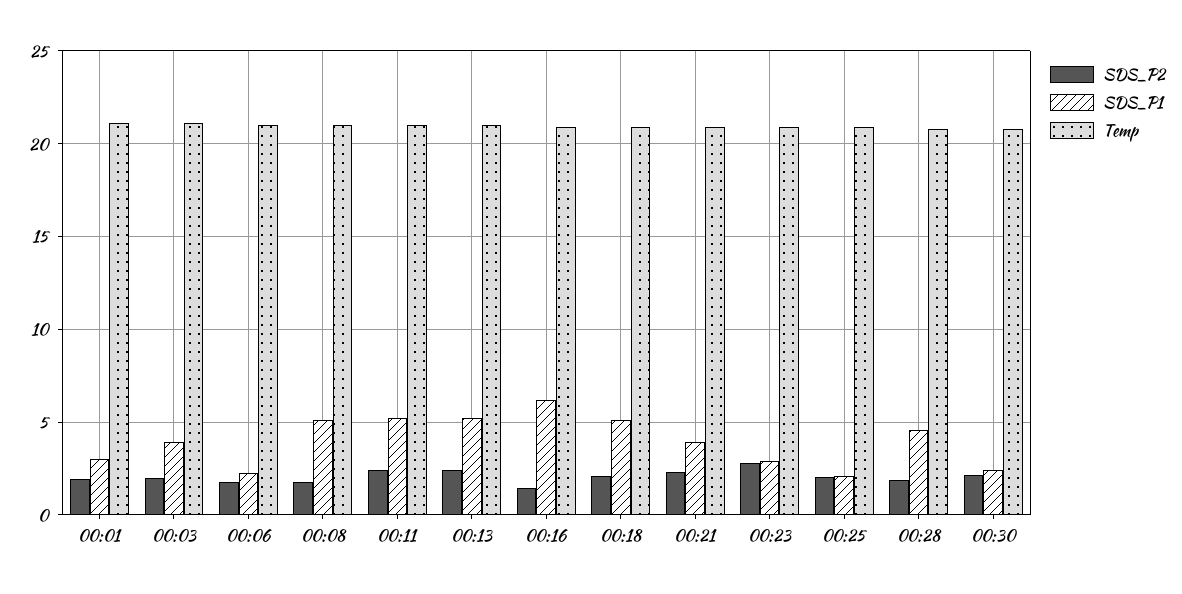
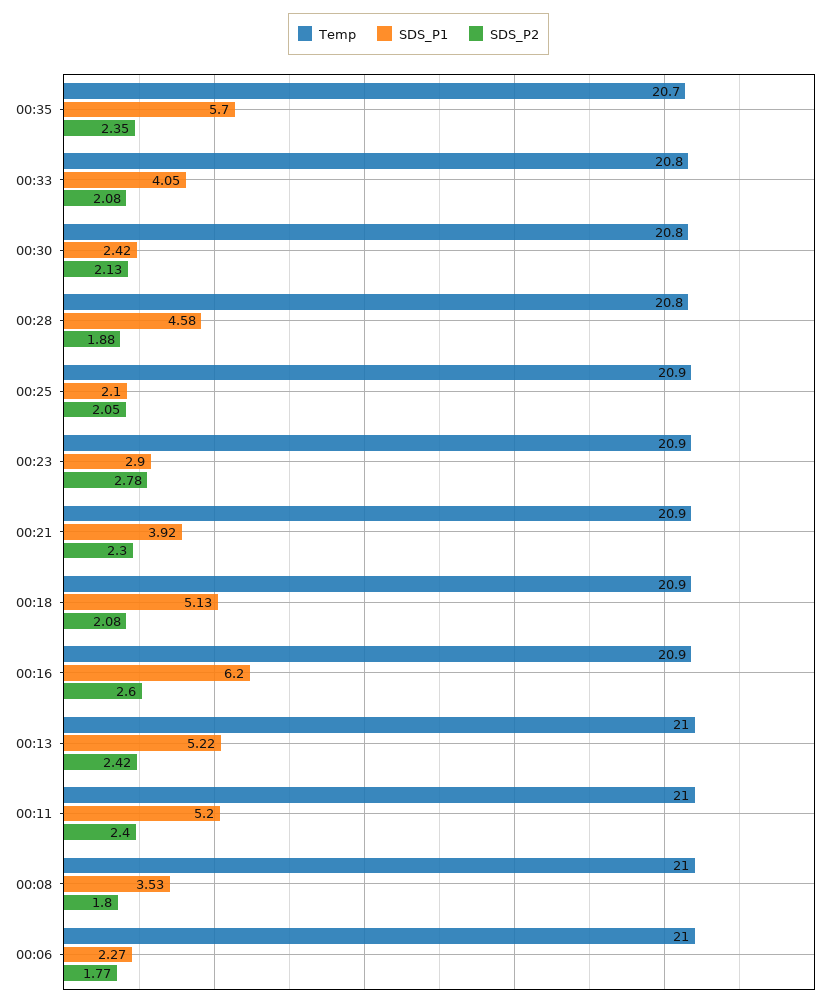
SDS_P2, 00:01: 2 -> none
SDS_P1, 00:01: 3 -> none
Temp, 00:01: 21 -> none
SDS_P2, 00:03: 2 -> none
SDS_P1, 00:03: 4 -> none
Temp, 00:03: 21 -> none
SDS_P1, 00:08: 5 -> 3.53
SDS_P2, 00:16: 1.5 -> 2.6
Temp, 00:35: none -> 20.7
SDS_P1, 00:35: none -> 5.7
SDS_P2, 00:35: none -> 2.35
Temp, 00:33: none -> 20.8
SDS_P1, 00:33: none -> 4.05
SDS_P2, 00:33: none -> 2.08

